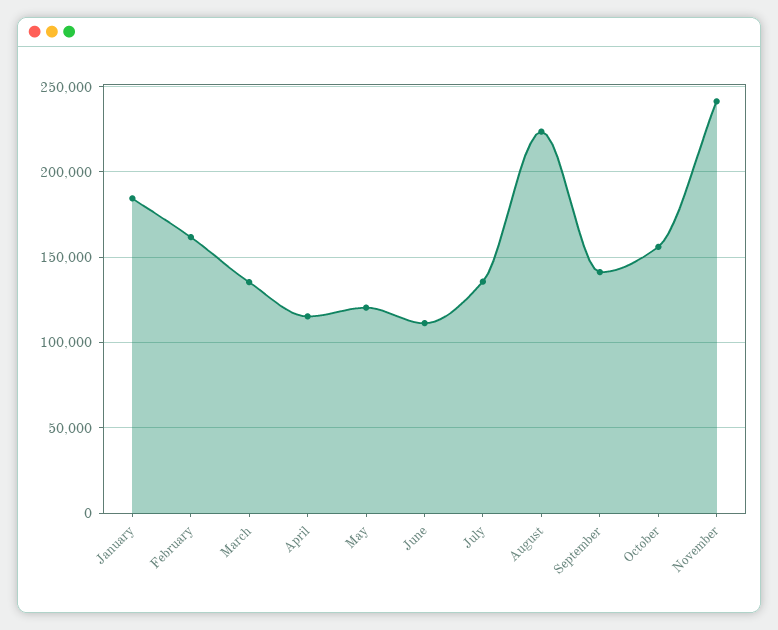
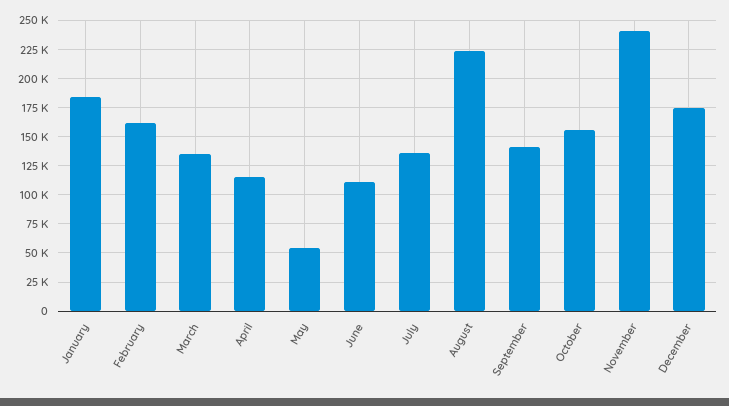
May: 120000 -> 50000
December: none -> 175000

